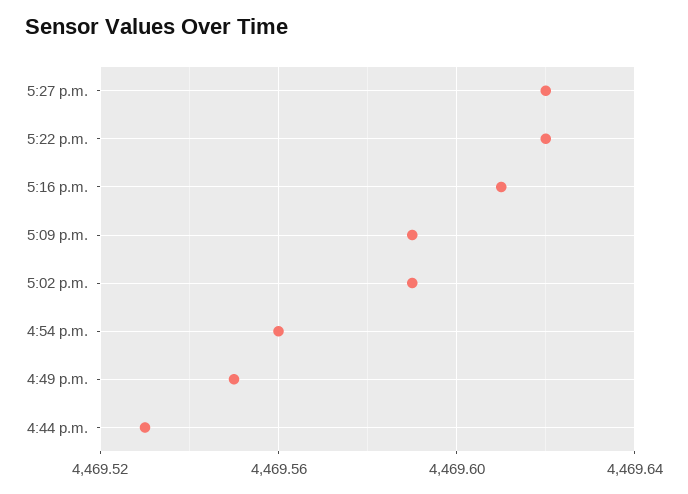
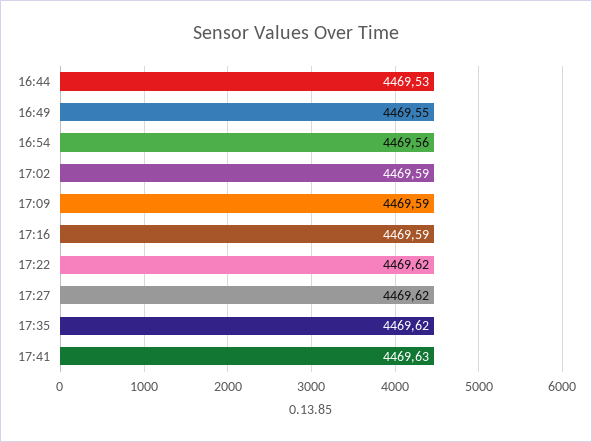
5:16 p.m.: 4469.61 -> 4469.59
17:35: none -> 4469.62
17:41: none -> 4469.63

